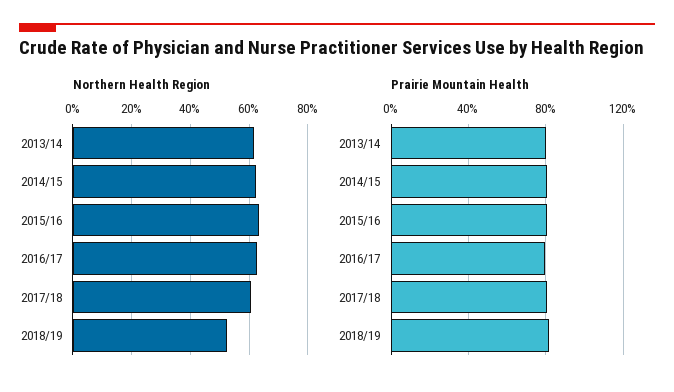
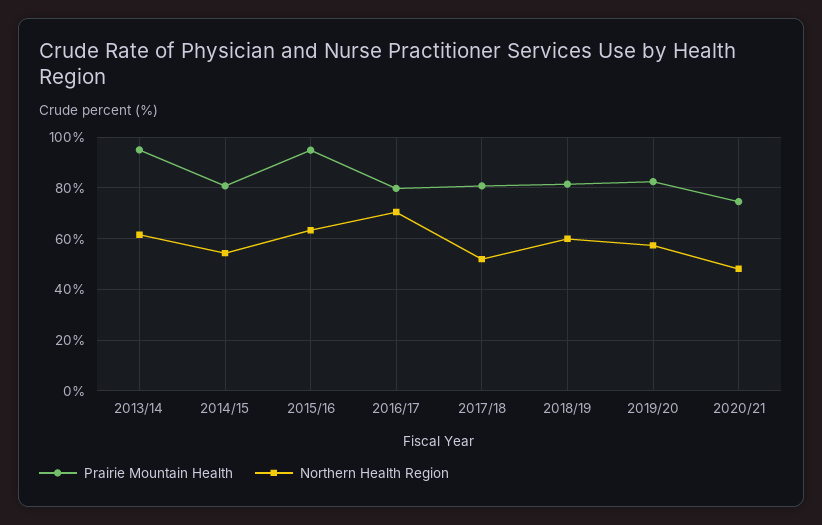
Northern Health Region, 2014/15: 62.5 -> 55
Northern Health Region, 2016/17: 62.5 -> 70
Northern Health Region, 2017/18: 60 -> 52.5
Northern Health Region, 2018/19: 52.5 -> 60
Prairie Mountain Health, 2013/14: 80 -> 95
Prairie Mountain Health, 2015/16: 80 -> 95
Prairie Mountain Health, 2019/20: none -> 82.5
Northern Health Region, 2019/20: none -> 57.5
Prairie Mountain Health, 2020/21: none -> 75
Northern Health Region, 2020/21: none -> 47.5

